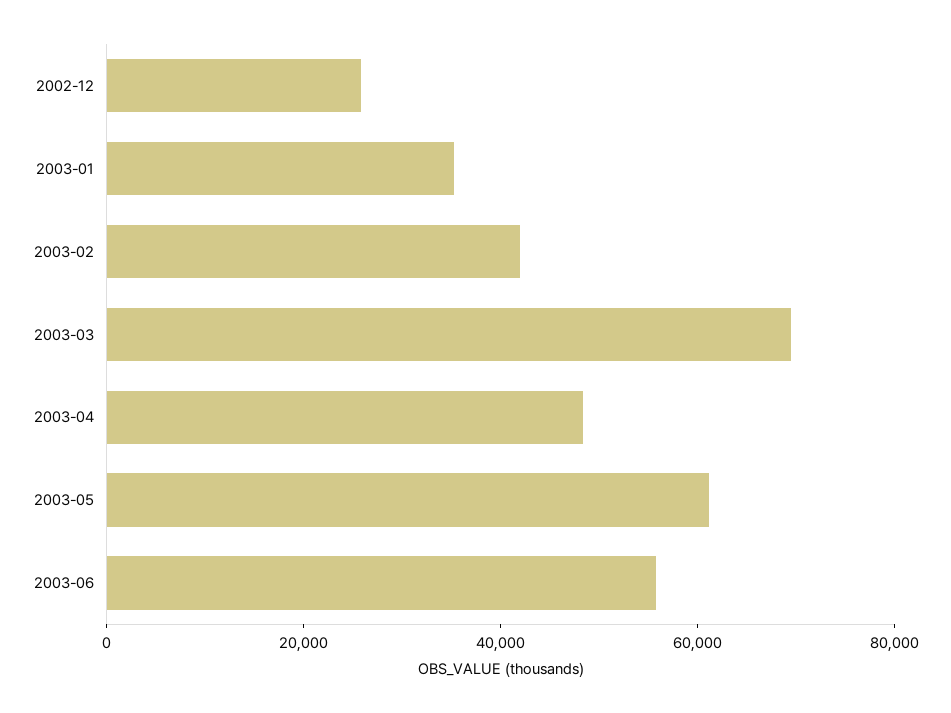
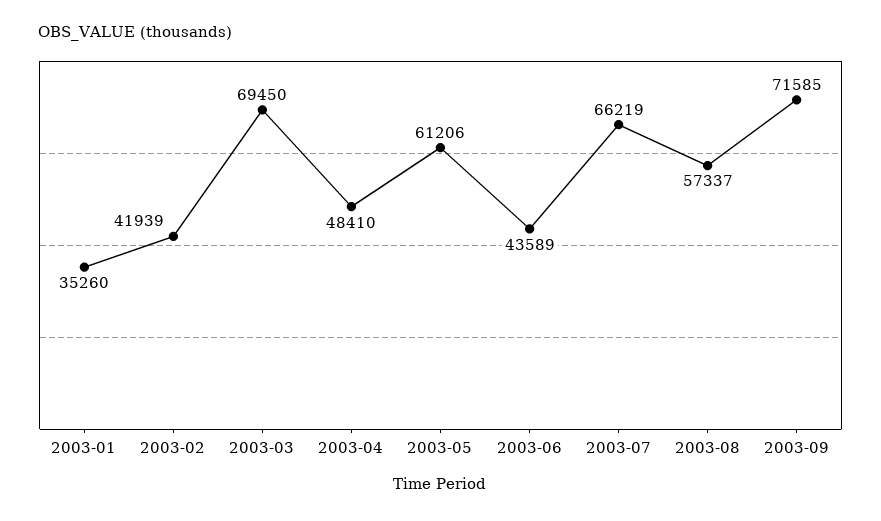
2002-12: 25000 -> none
2003-06: 55000 -> 43589
2003-07: none -> 66219
2003-08: none -> 57337
2003-09: none -> 71585

